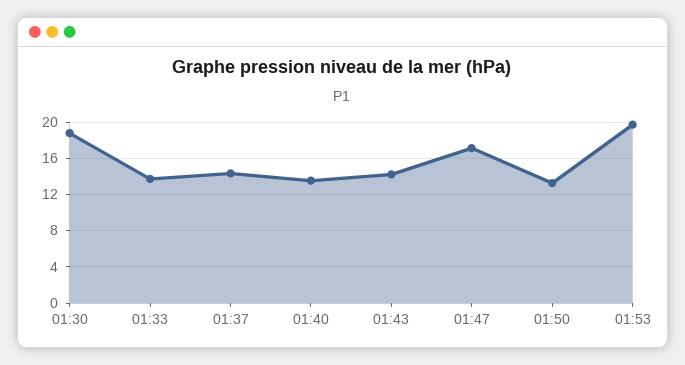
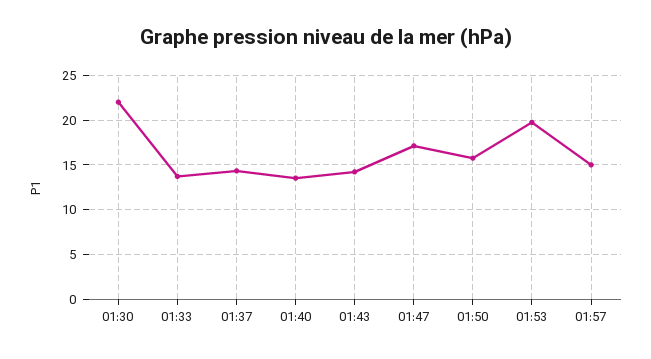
01:30: 19 -> 22
01:50: 13 -> 16
01:57: none -> 15

